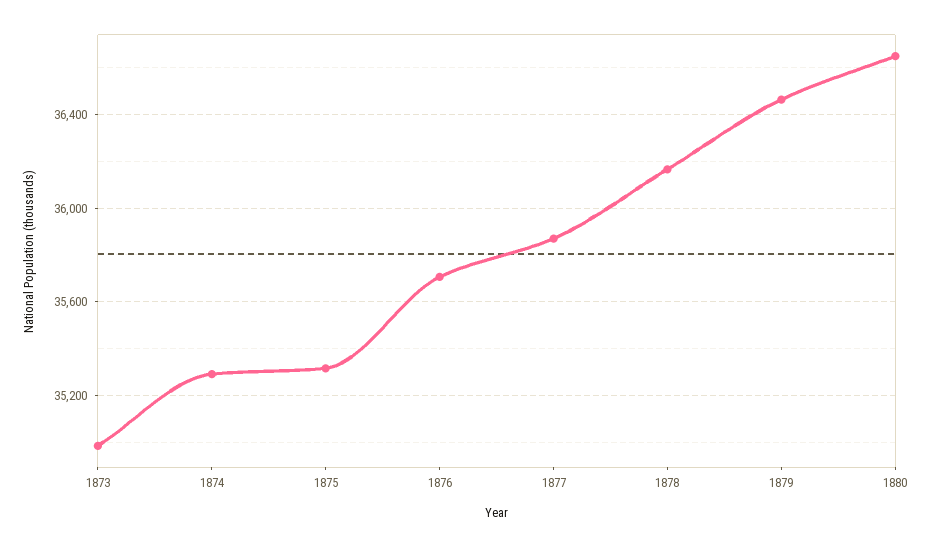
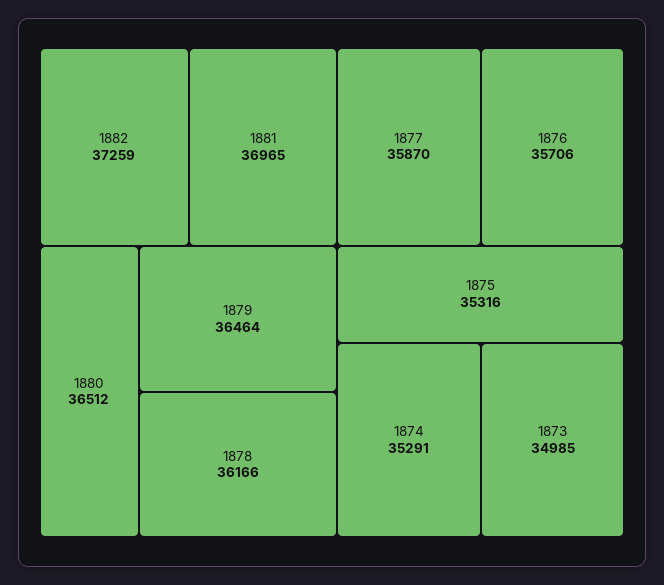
1880: 36650 -> 36512
1882: none -> 37259
1881: none -> 36965

